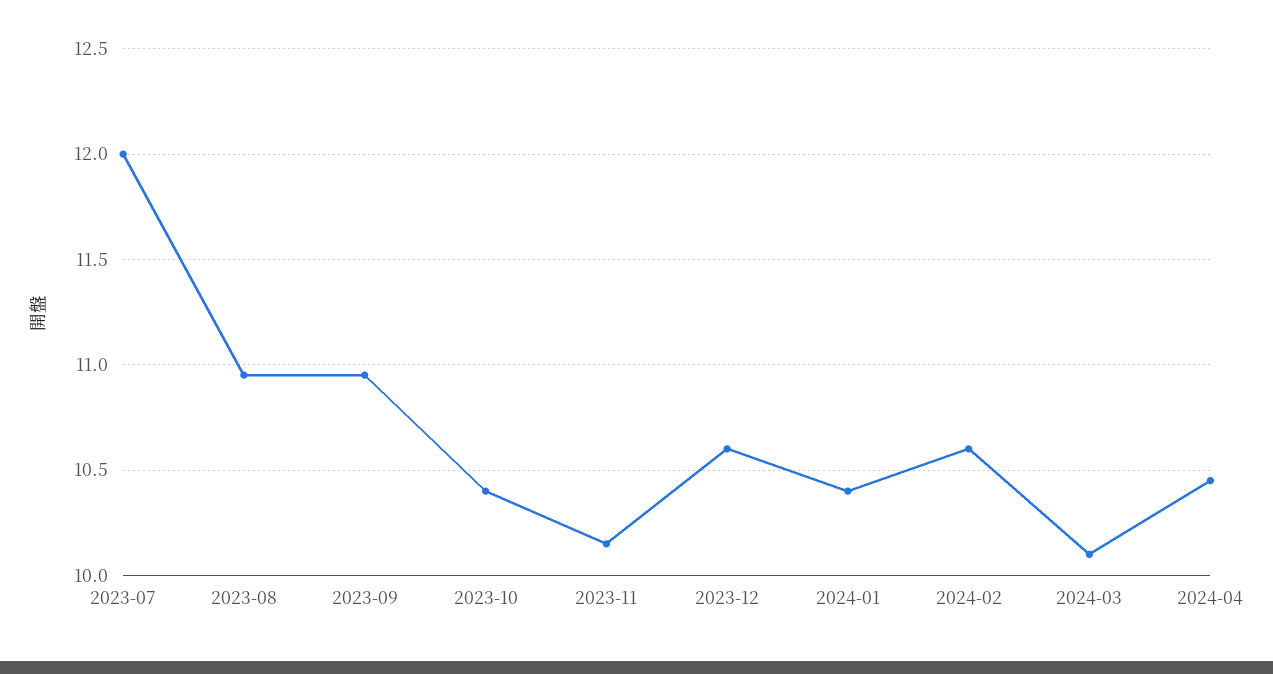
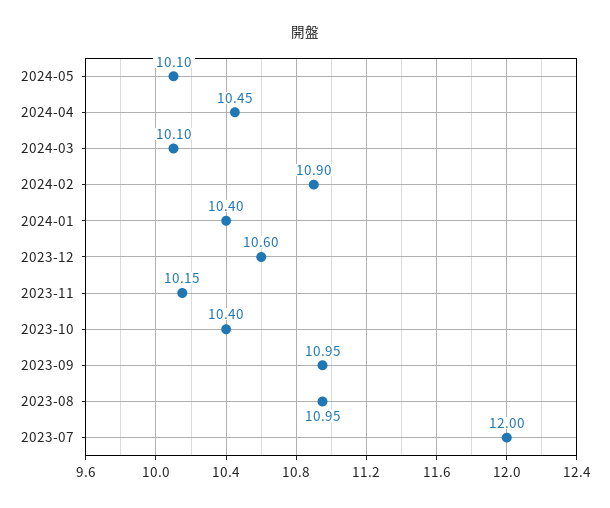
2024-02: 10.6 -> 10.9
2024-05: none -> 10.1

